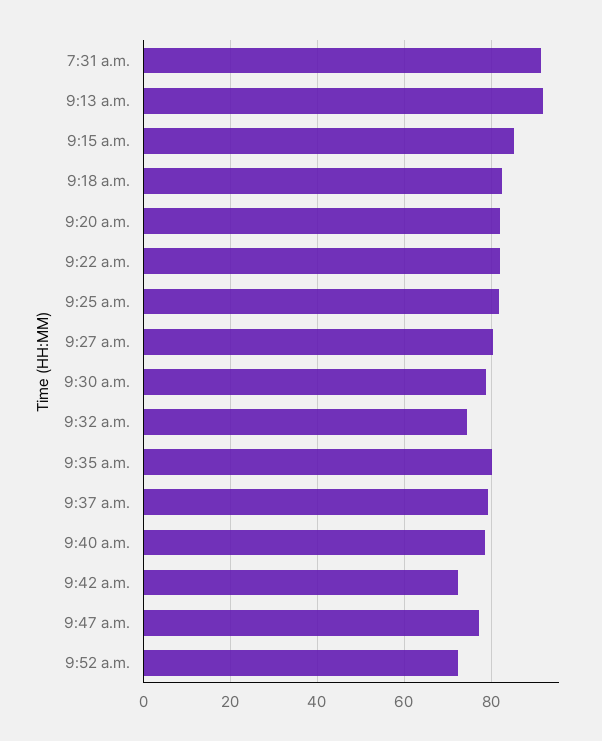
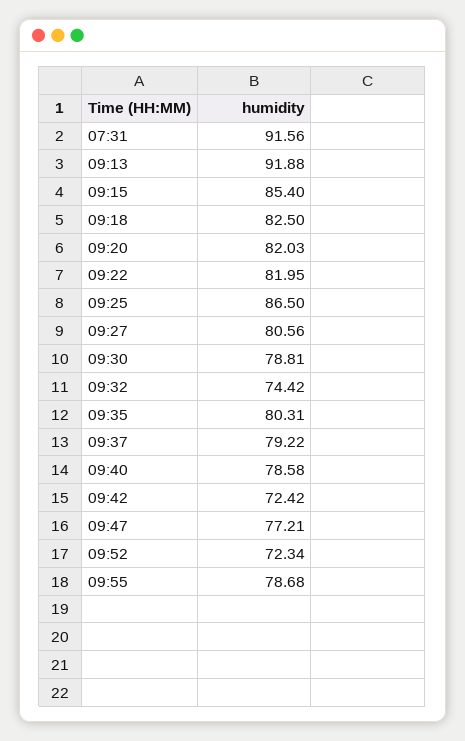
9:25 a.m.: 82 -> 86.5
09:55: none -> 78.68

